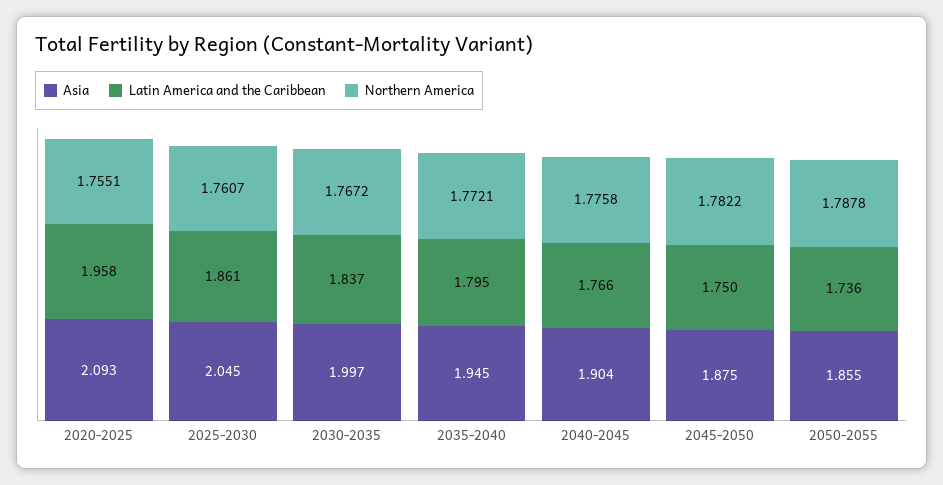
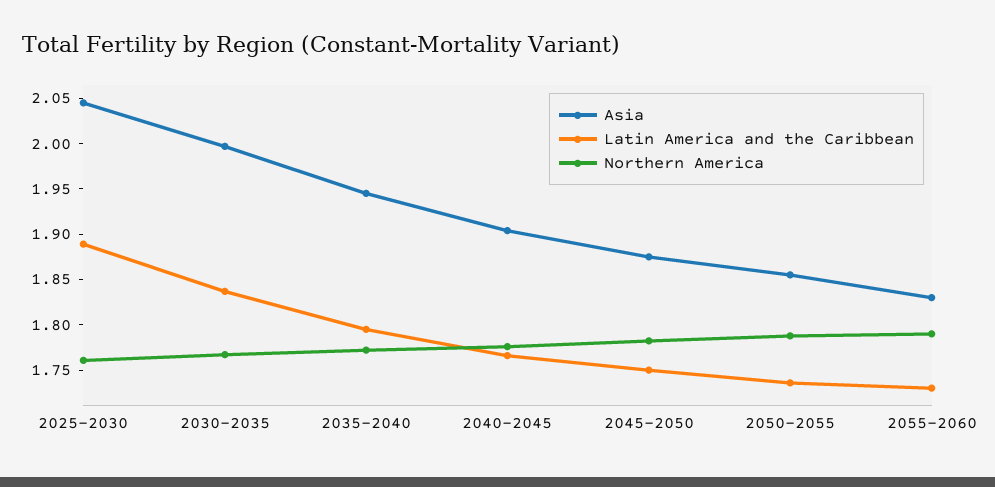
Asia, 2020-2025: 2.093 -> none
Latin America and the Caribbean, 2020-2025: 1.958 -> none
Northern America, 2020-2025: 1.7551 -> none
Latin America and the Caribbean, 2025-2030: 1.861 -> 1.89
Asia, 2055-2060: none -> 1.83
Latin America and the Caribbean, 2055-2060: none -> 1.73
Northern America, 2055-2060: none -> 1.79

